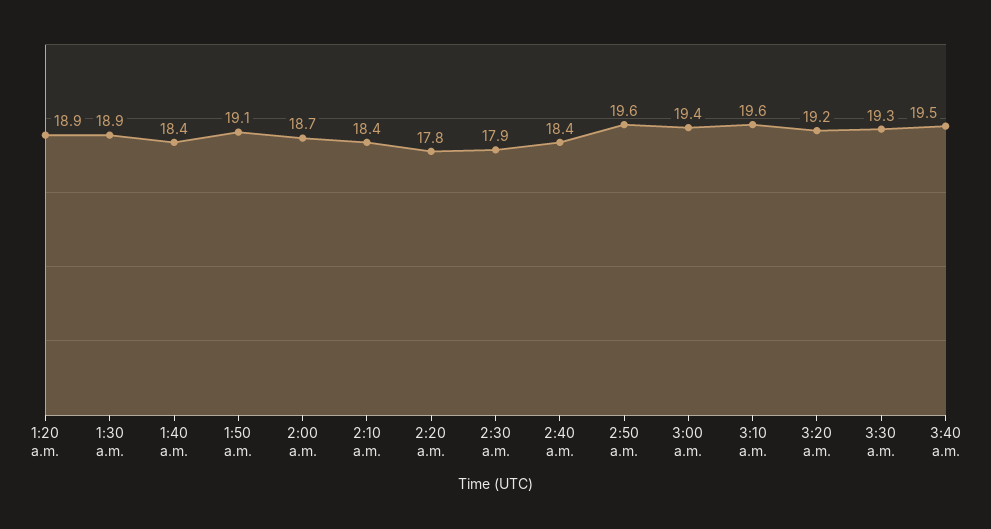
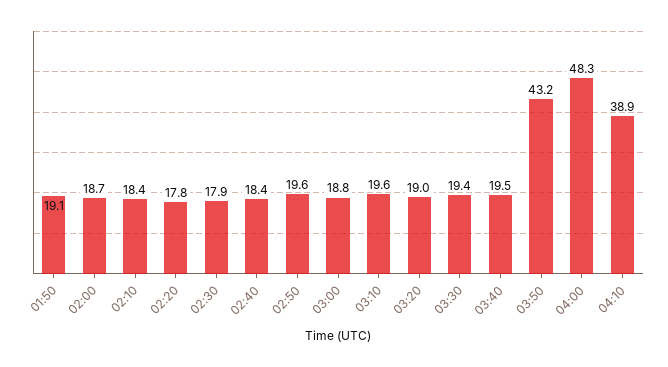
1:20 a.m.: 18.9 -> none
1:30 a.m.: 18.9 -> none
1:40 a.m.: 18.4 -> none
3:00 a.m.: 19.4 -> 18.8
3:20 a.m.: 19.2 -> 19
3:30 a.m.: 19.3 -> 19.4
03:50: none -> 43.2
04:00: none -> 48.3
04:10: none -> 38.9

